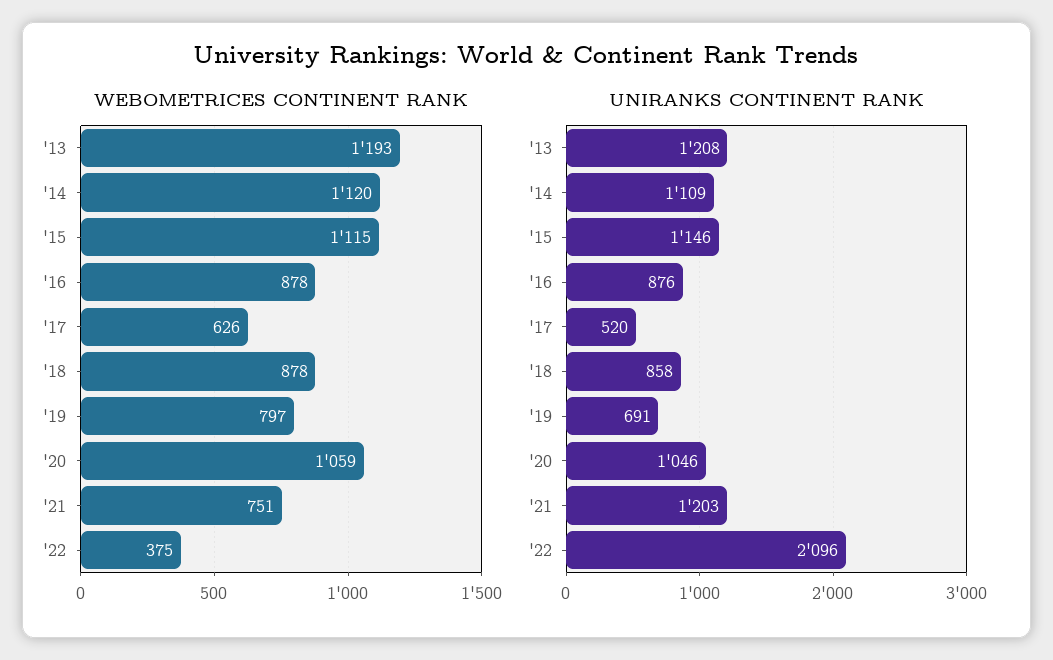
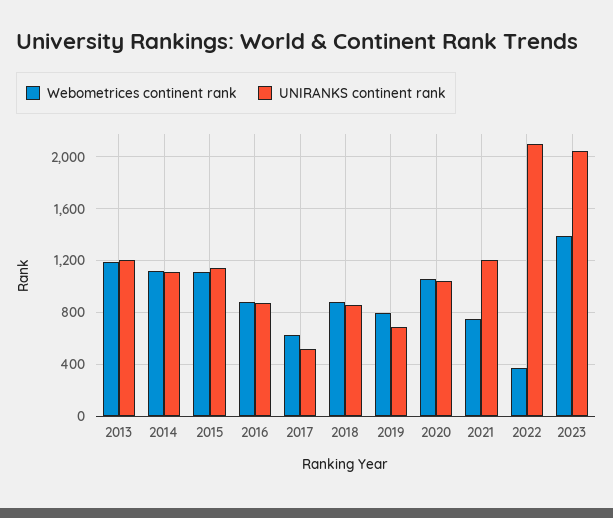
WEBOMETRICES CONTINENT RANK, 2023: none -> 1400
UNIRANKS CONTINENT RANK, 2023: none -> 2050

